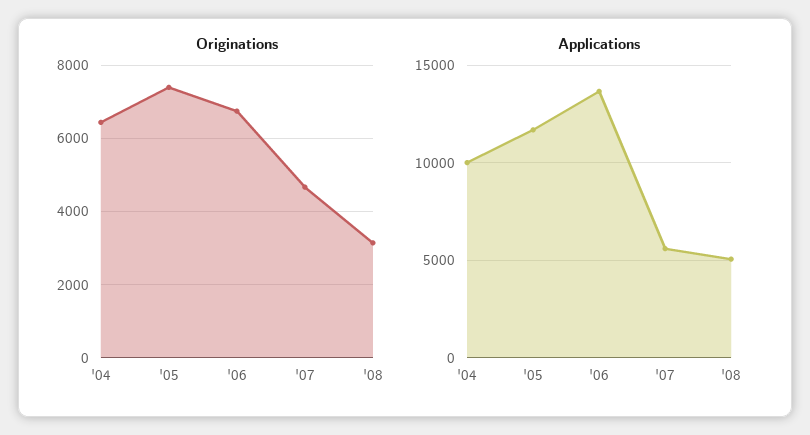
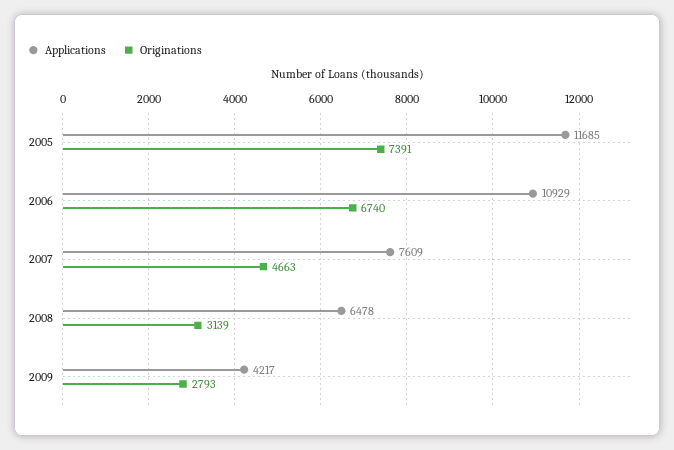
Originations, '04: 6400 -> none
Applications, '04: 10000 -> none
Applications, '06: 13500 -> 10929
Applications, '07: 5500 -> 7609
Applications, '08: 5000 -> 6478
Applications, 2009: none -> 4217
Originations, 2009: none -> 2793

